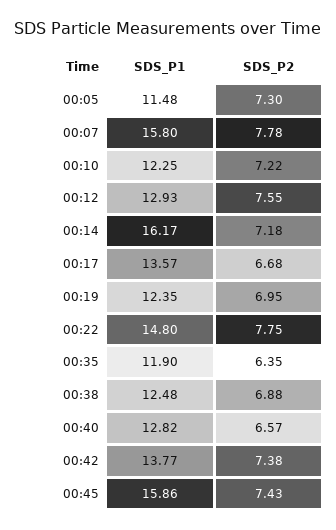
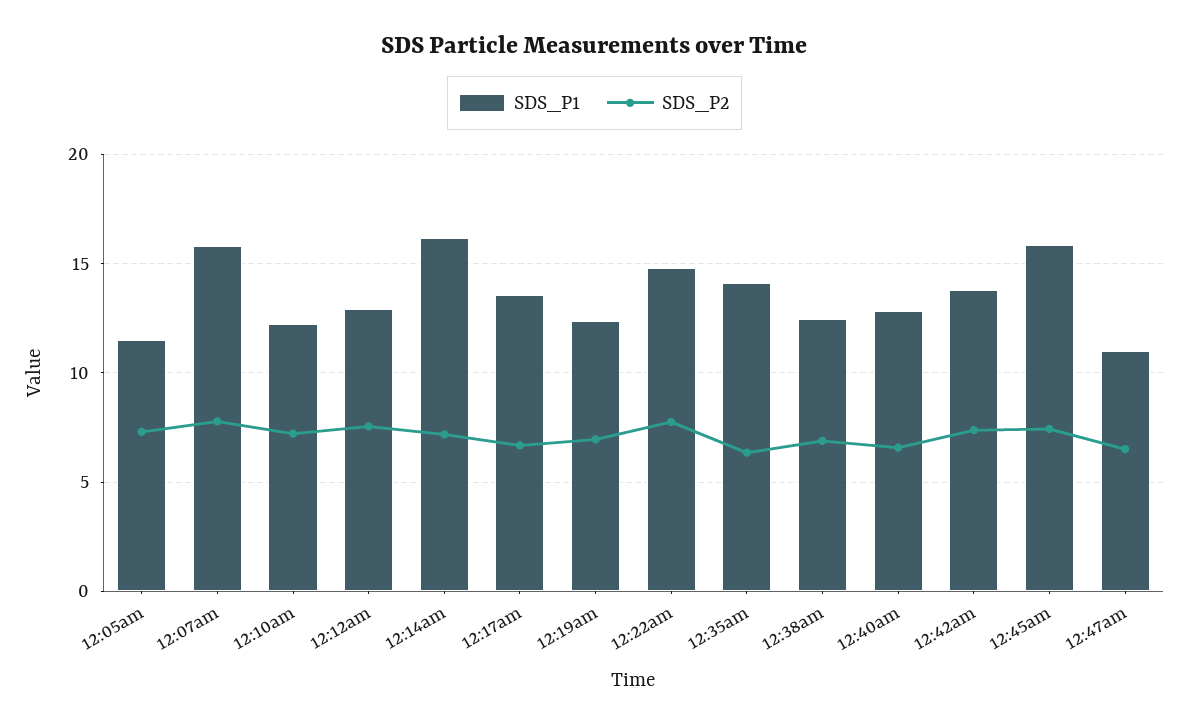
SDS_P1, 00:35: 11.9 -> 14
SDS_P1, 12:47am: none -> 11
SDS_P2, 12:47am: none -> 6.5

